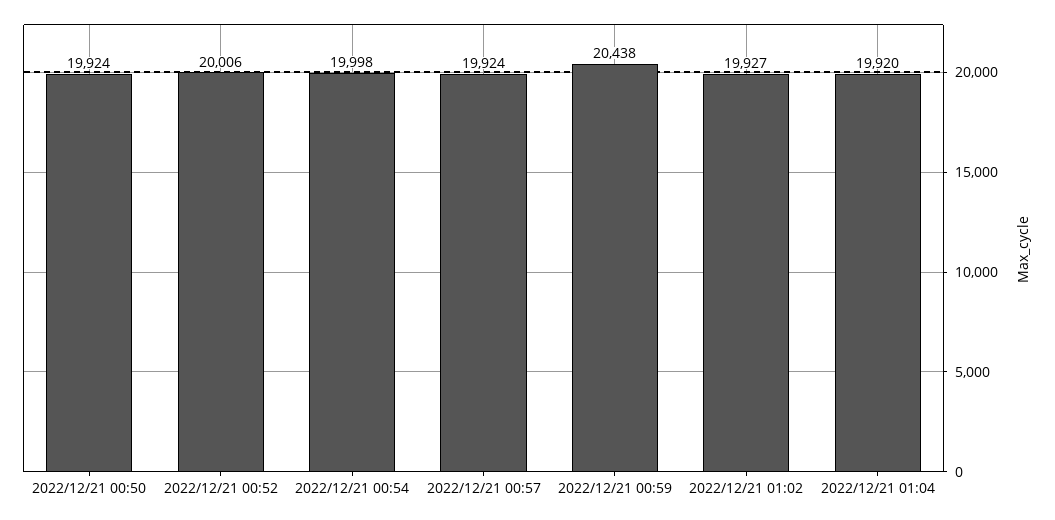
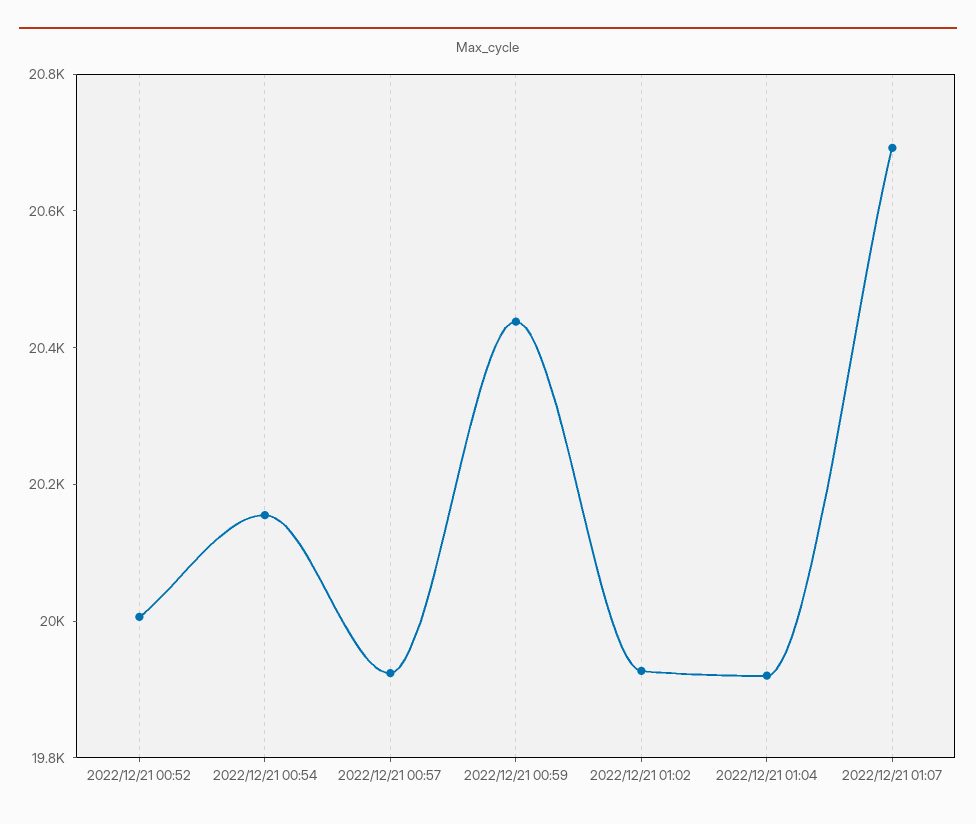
2022/12/21 00:50: 19924 -> none
2022/12/21 00:54: 19998 -> 20150
2022/12/21 01:07: none -> 20700

